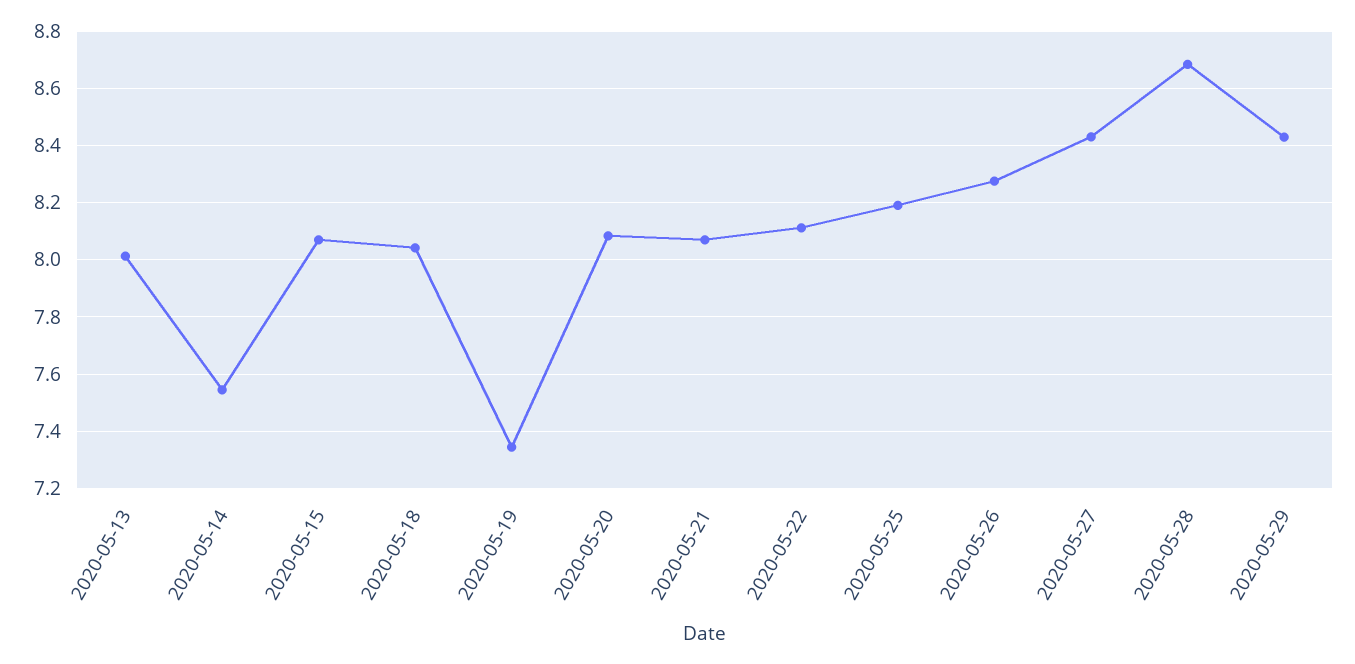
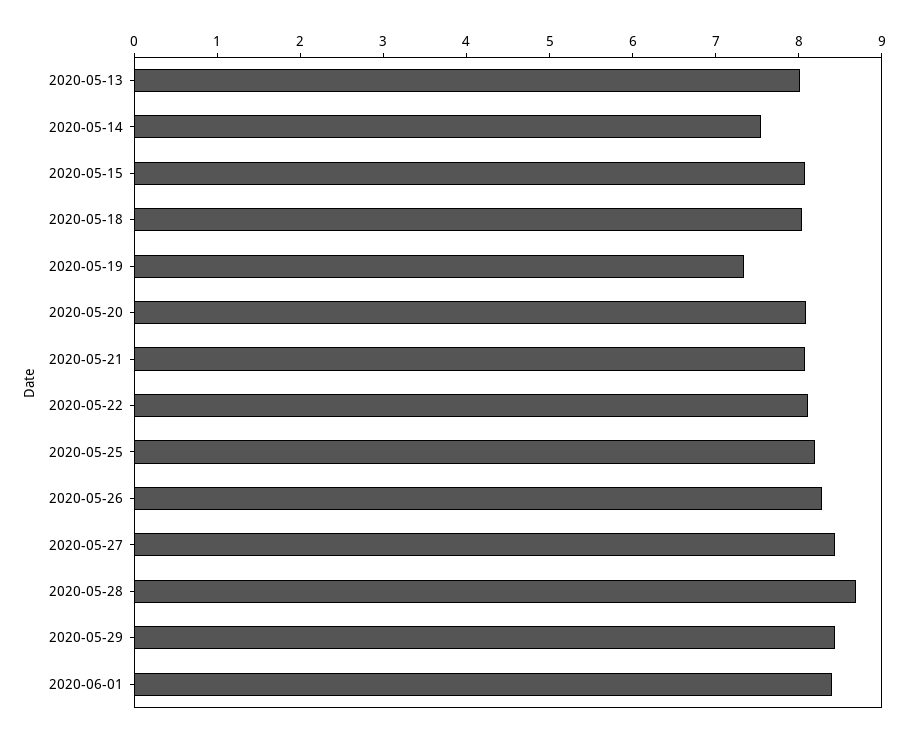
2020-06-01: none -> 8.4

